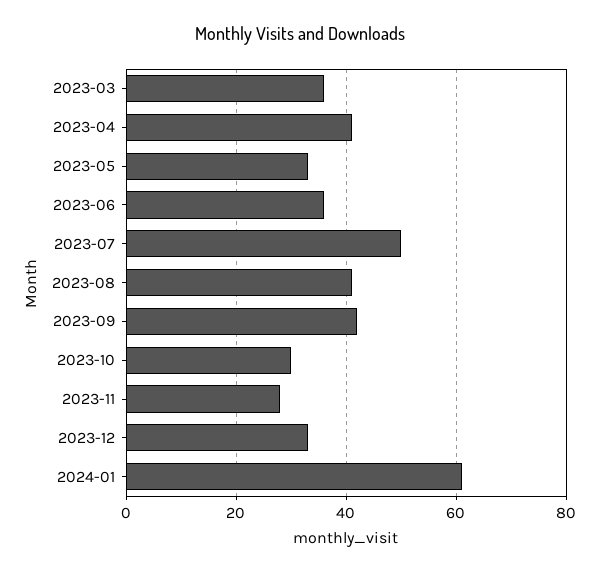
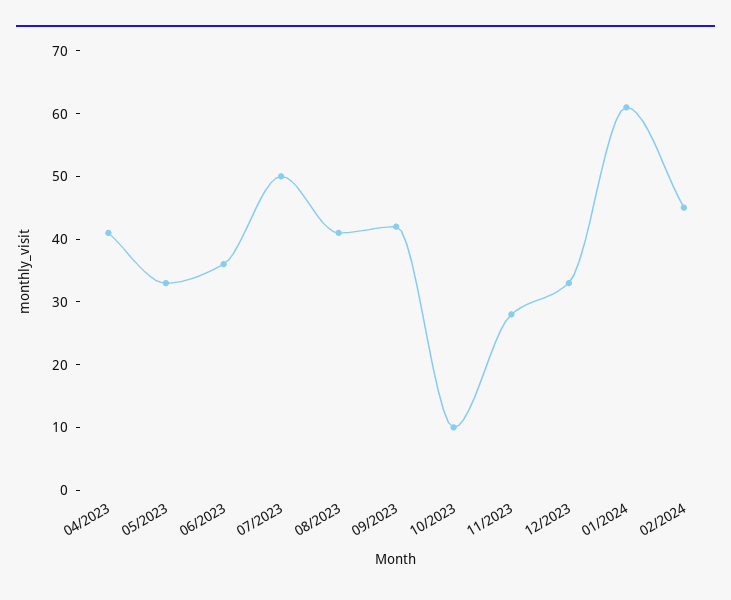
2023-03: 35 -> none
2023-10: 30 -> 10
02/2024: none -> 45

